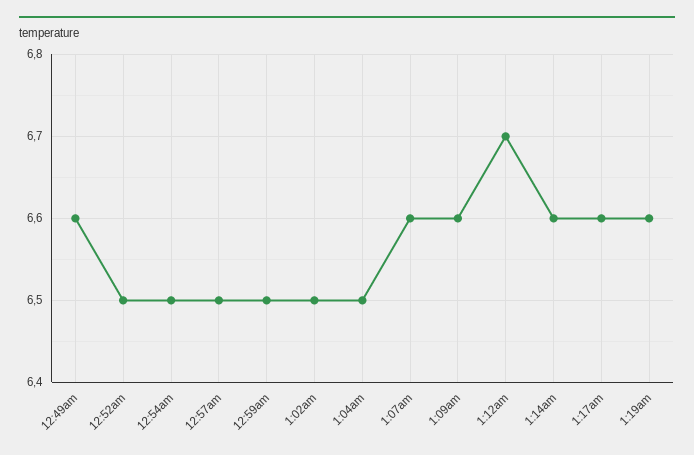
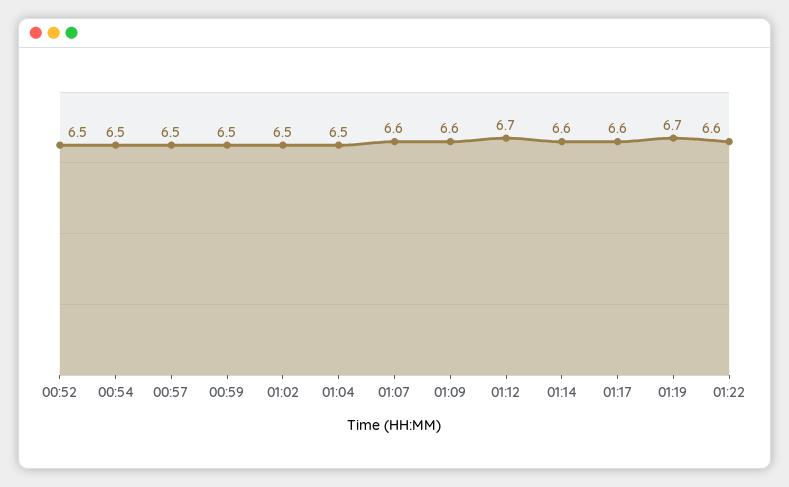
12:49am: 6.6 -> none
1:19am: 6.6 -> 6.7
01:22: none -> 6.6

